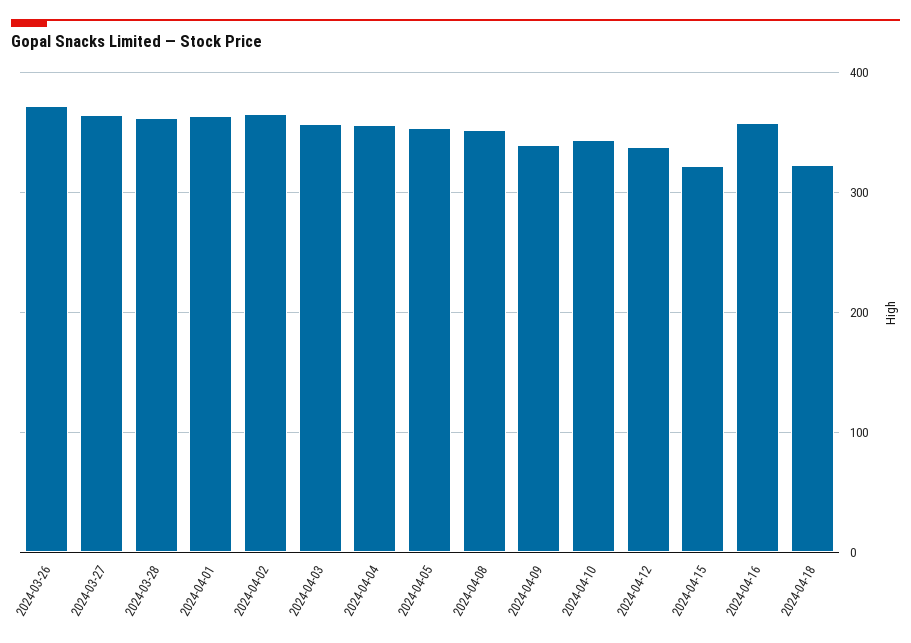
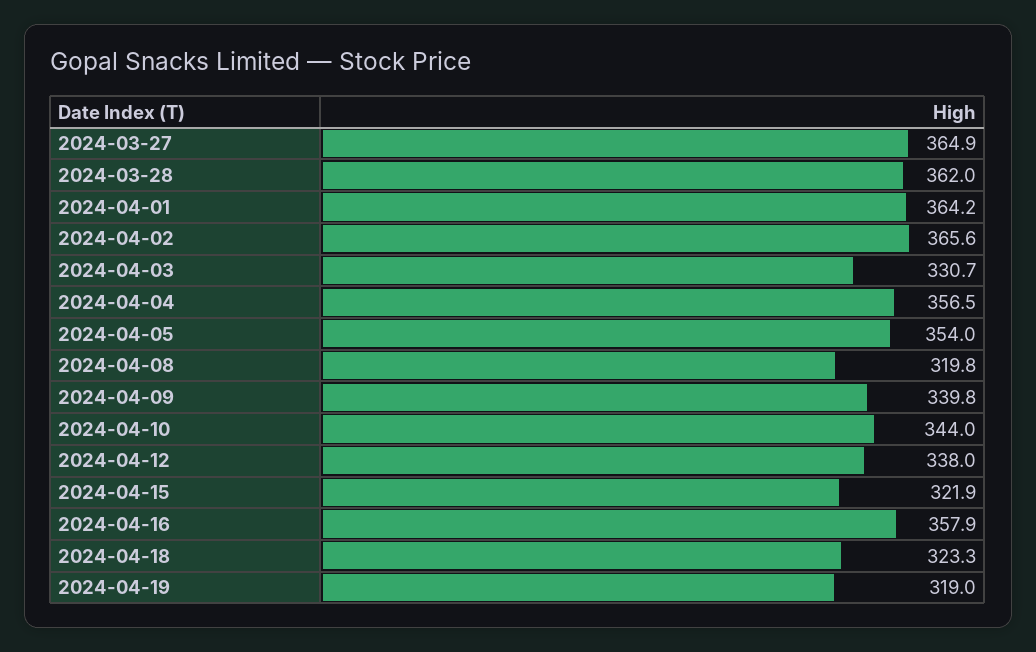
2024-03-26: 370 -> none
2024-04-03: 360 -> 330.7
2024-04-08: 350 -> 319.8
2024-04-19: none -> 319

